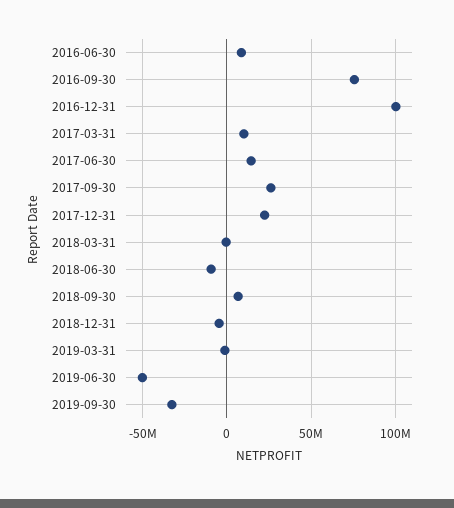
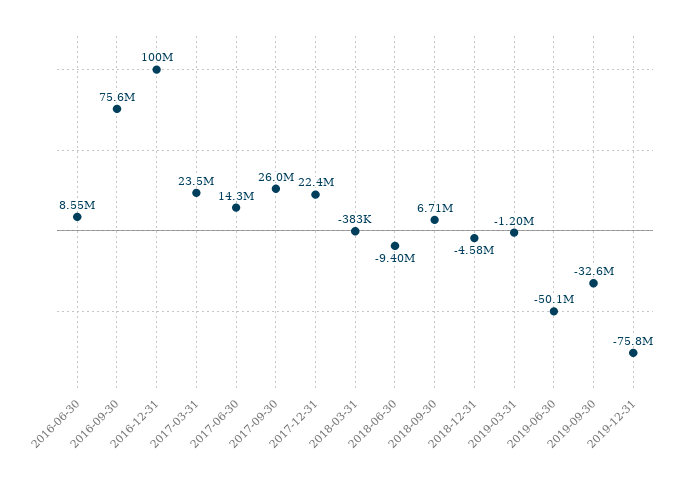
2017-03-31: 10000000 -> 23500000
2019-12-31: none -> -75800000

